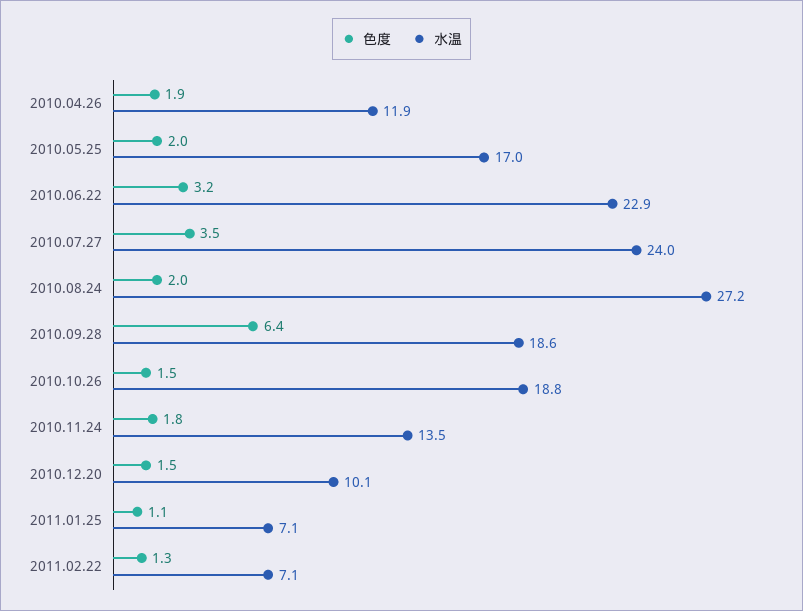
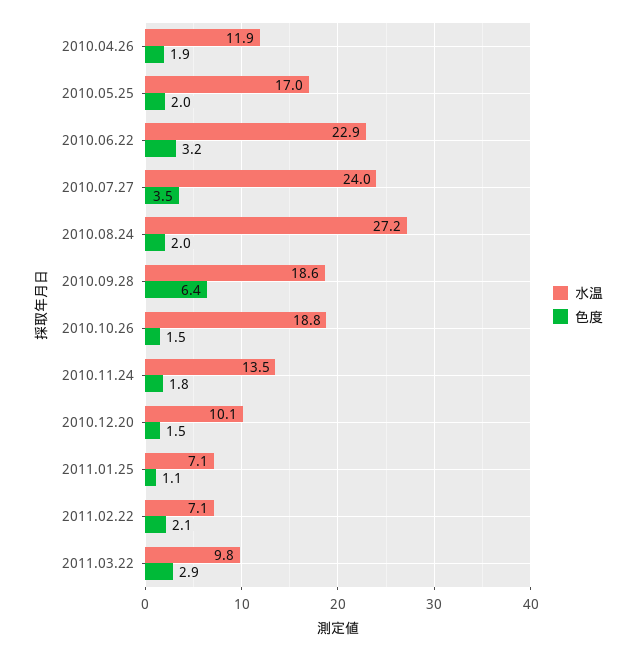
色度, 2011.02.22: 1.3 -> 2.1
水温, 2011.03.22: none -> 9.8
色度, 2011.03.22: none -> 2.9

